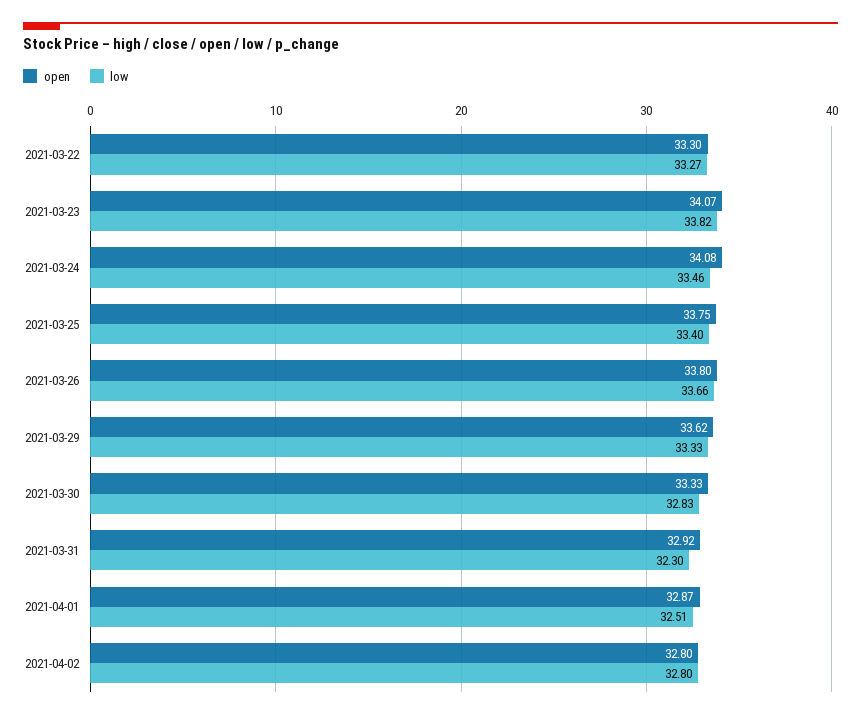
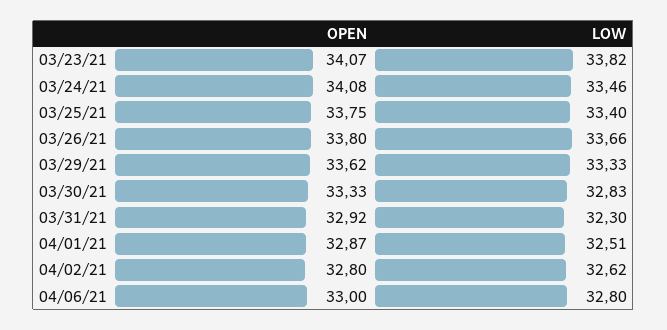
open, 2021-03-22: 33.3 -> none
low, 2021-03-22: 33.27 -> none
low, 2021-04-02: 32.8 -> 32.62
open, 04/06/21: none -> 33
low, 04/06/21: none -> 32.8

